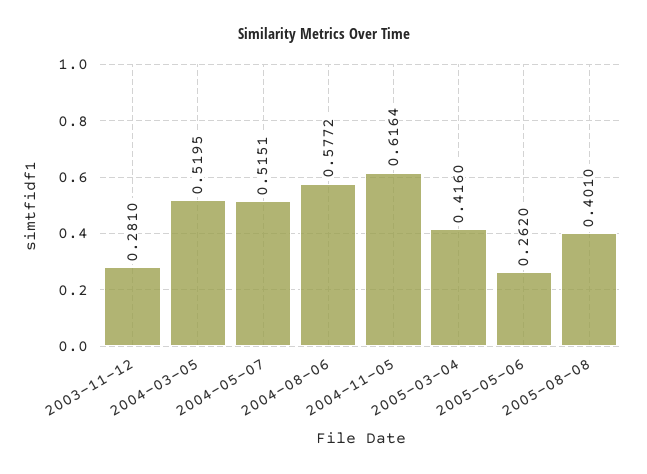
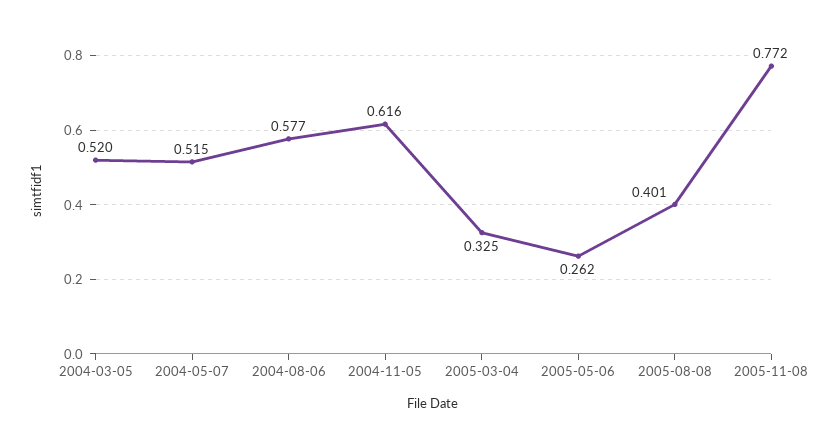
2003-11-12: 0.281 -> none
2005-03-04: 0.416 -> 0.325
2005-11-08: none -> 0.772

